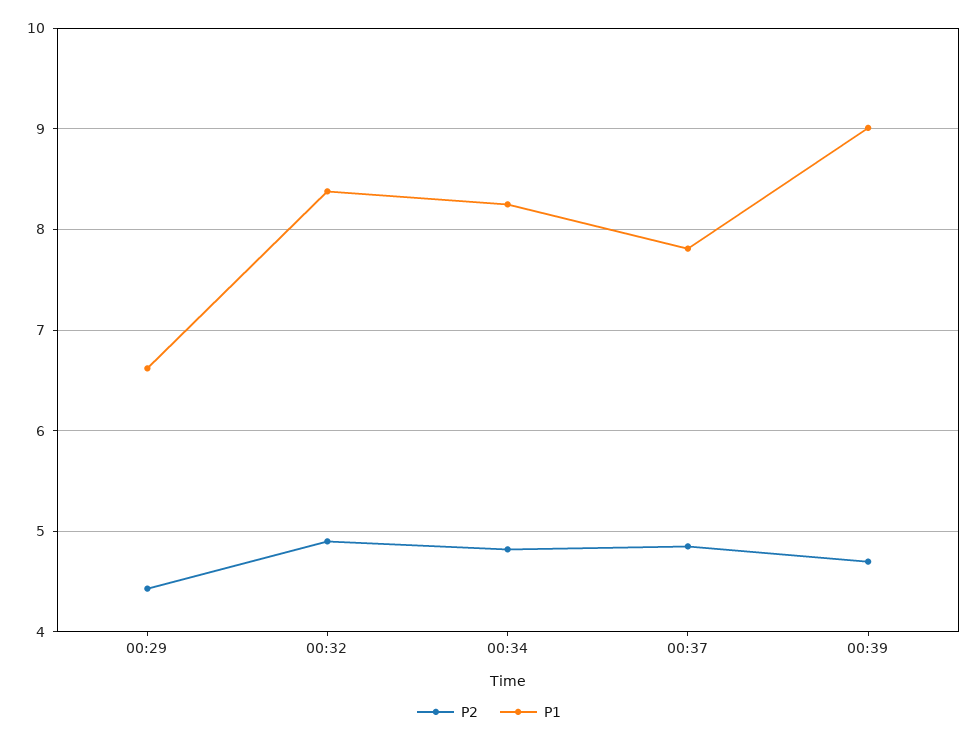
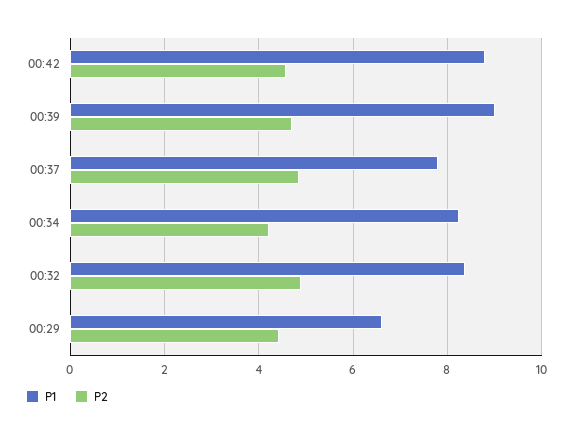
P2, 00:34: 4.8 -> 4.2
P1, 00:42: none -> 8.8
P2, 00:42: none -> 4.6

